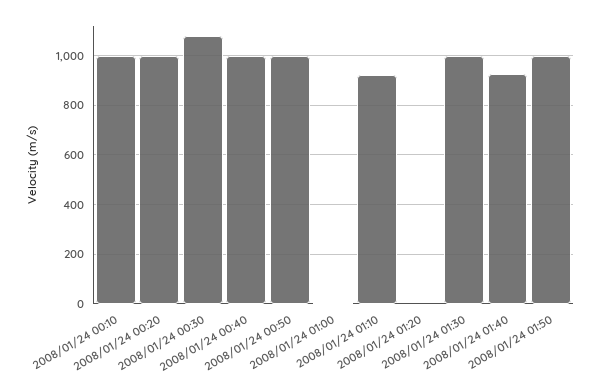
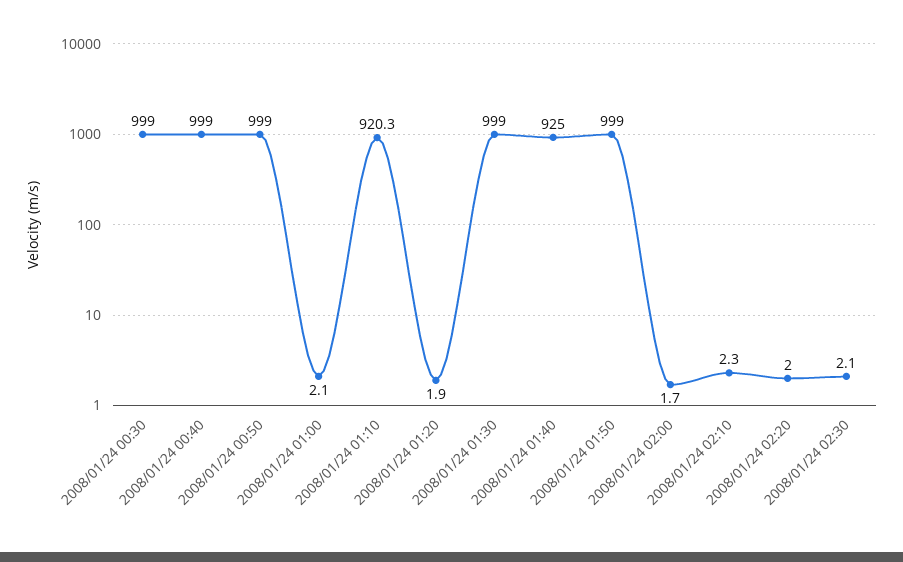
2008/01/24 00:10: 1000 -> none
2008/01/24 00:20: 1000 -> none
2008/01/24 00:30: 1075 -> 999
2008/01/24 02:00: none -> 1.7
2008/01/24 02:10: none -> 2.3
2008/01/24 02:20: none -> 2
2008/01/24 02:30: none -> 2.1

